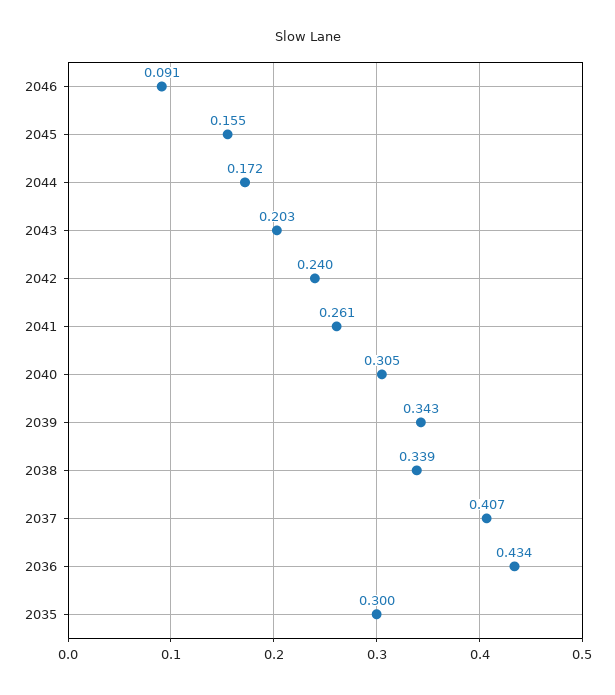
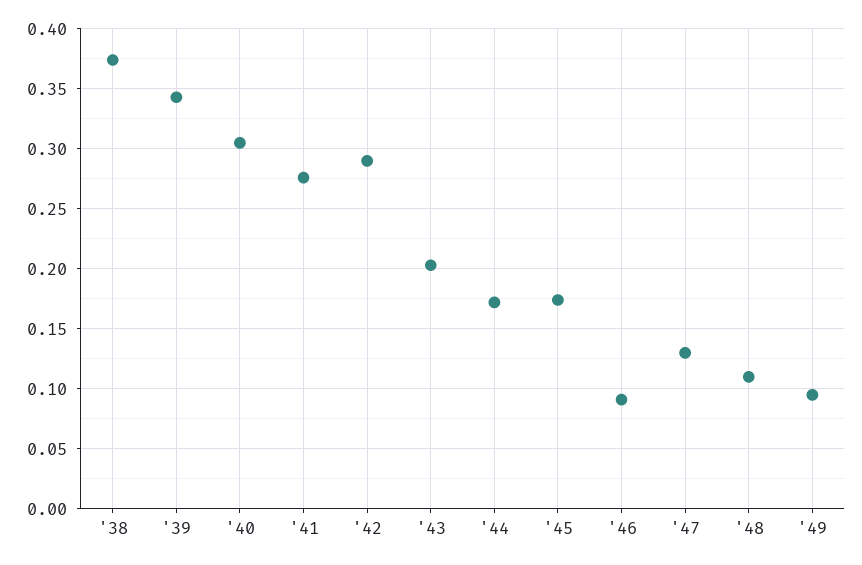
2045: 0.155 -> 0.175
2042: 0.24 -> 0.29
2041: 0.261 -> 0.275
2038: 0.339 -> 0.375
2037: 0.407 -> none
2036: 0.434 -> none
2035: 0.3 -> none
'47: none -> 0.13
'48: none -> 0.11
'49: none -> 0.095

